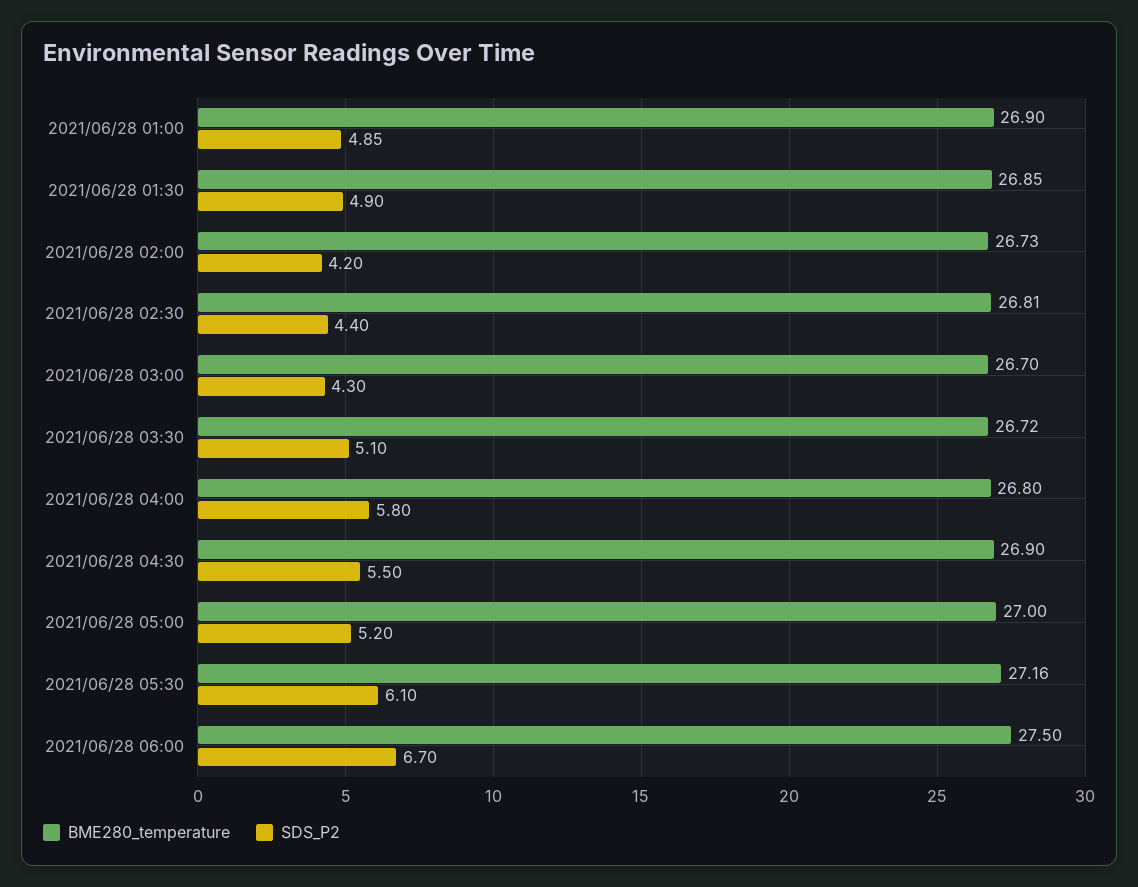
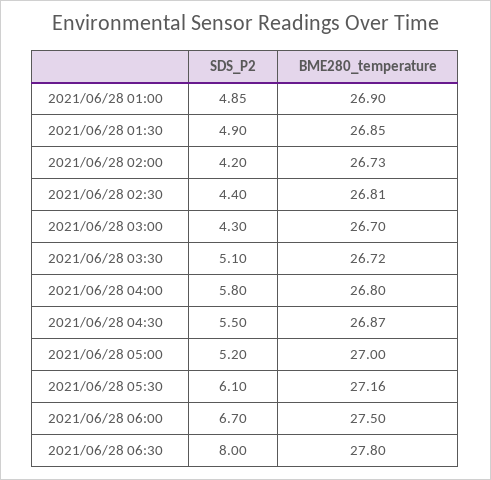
BME280_temperature, 2021/06/28 04:30: 26.9 -> 26.87
SDS_P2, 2021/06/28 06:30: none -> 8
BME280_temperature, 2021/06/28 06:30: none -> 27.8

